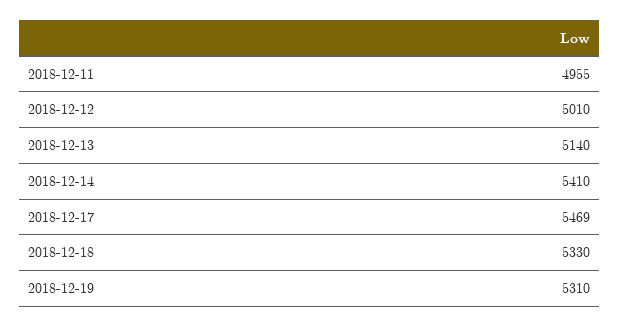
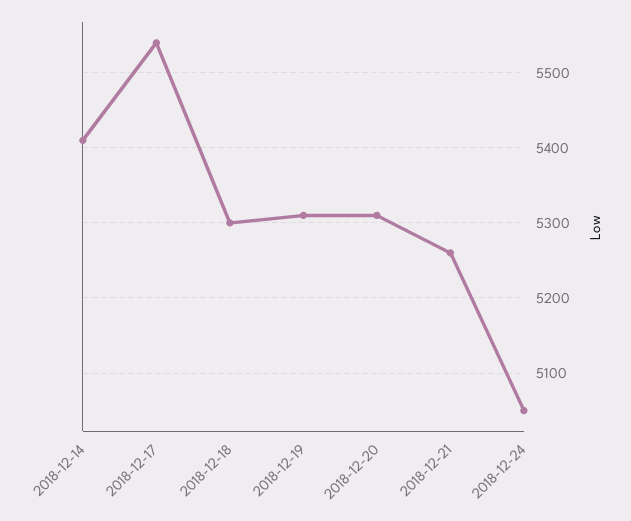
2018-12-11: 4955 -> none
2018-12-12: 5010 -> none
2018-12-13: 5140 -> none
2018-12-17: 5469 -> 5540
2018-12-18: 5330 -> 5300
2018-12-20: none -> 5310
2018-12-21: none -> 5260
2018-12-24: none -> 5050

